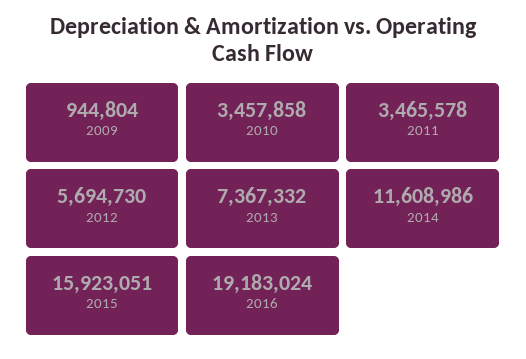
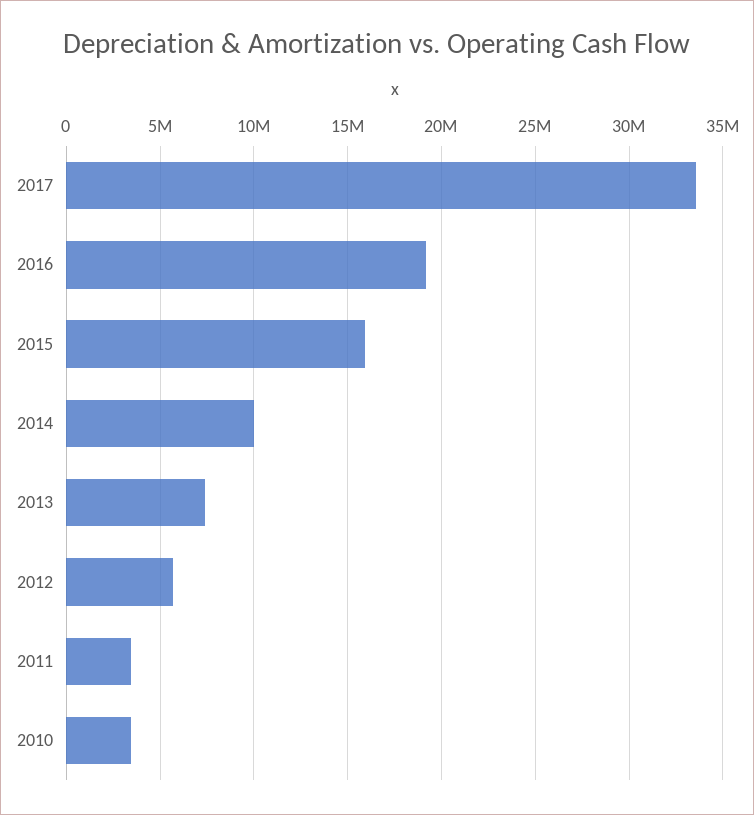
2009: 944804 -> none
2014: 11608986 -> 10000000
2017: none -> 33500000

